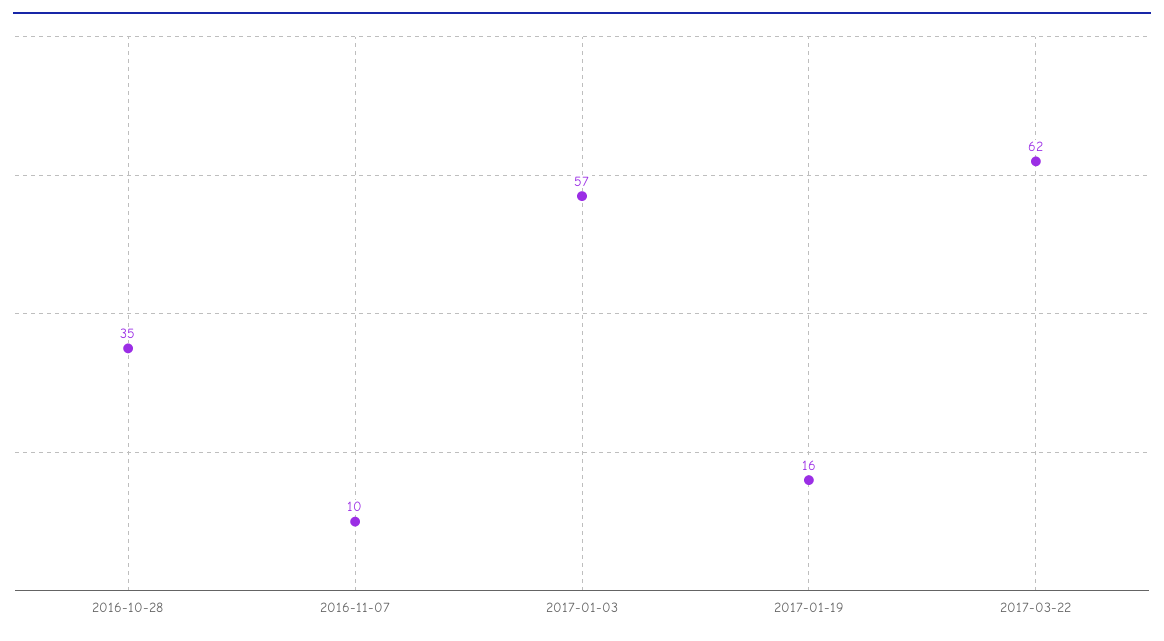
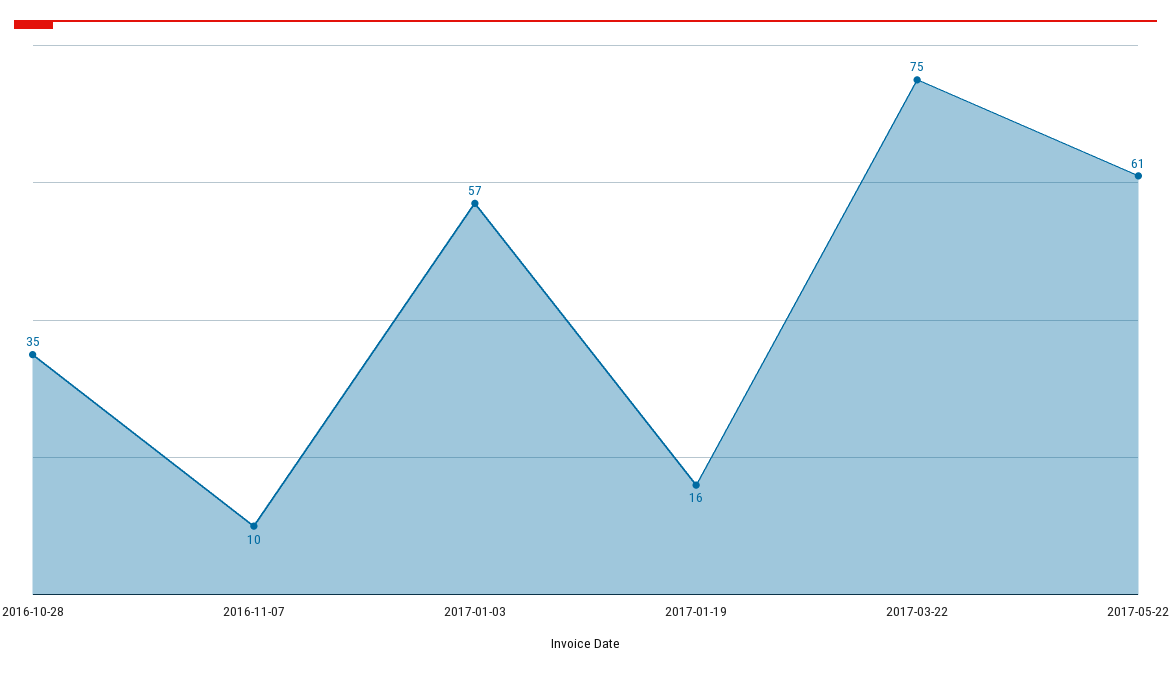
2017-03-22: 62 -> 75
2017-05-22: none -> 61

